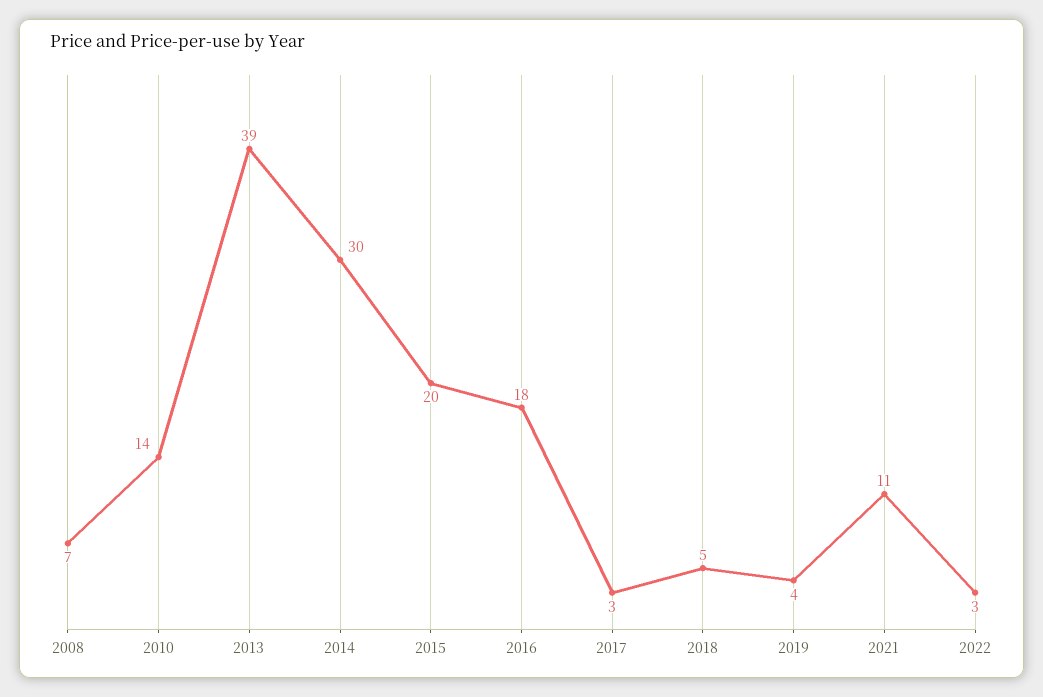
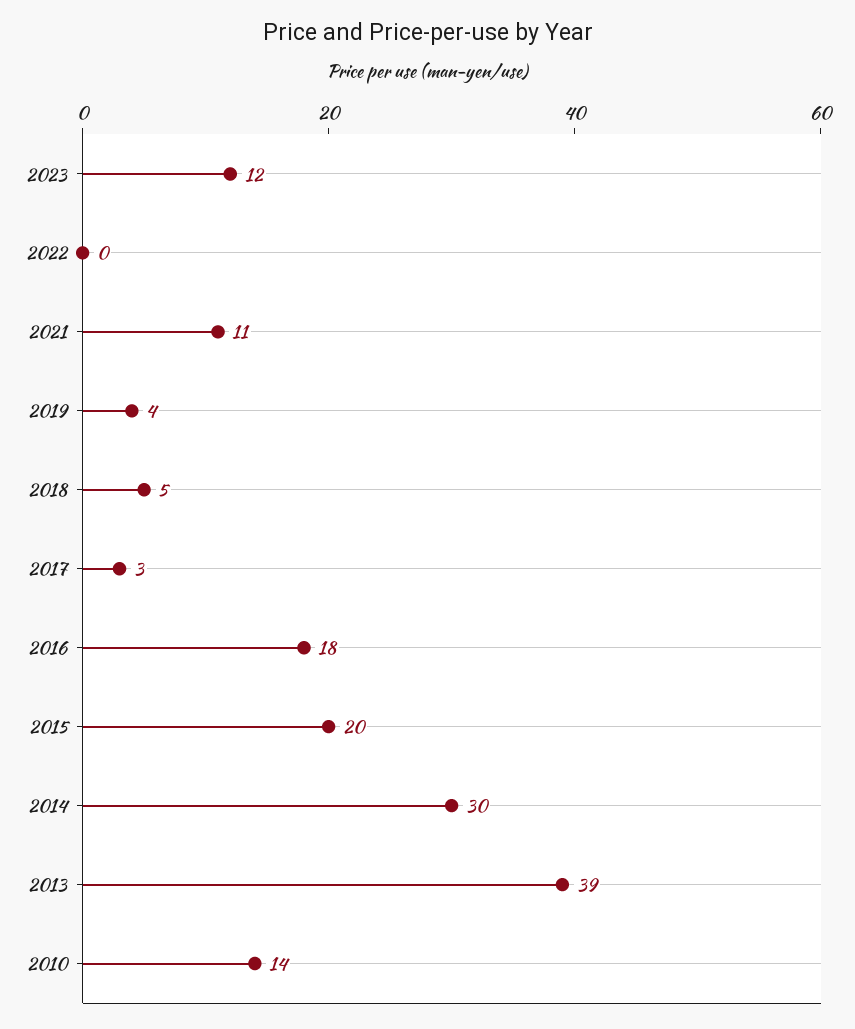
2008: 7 -> none
2022: 3 -> 0
2023: none -> 12

